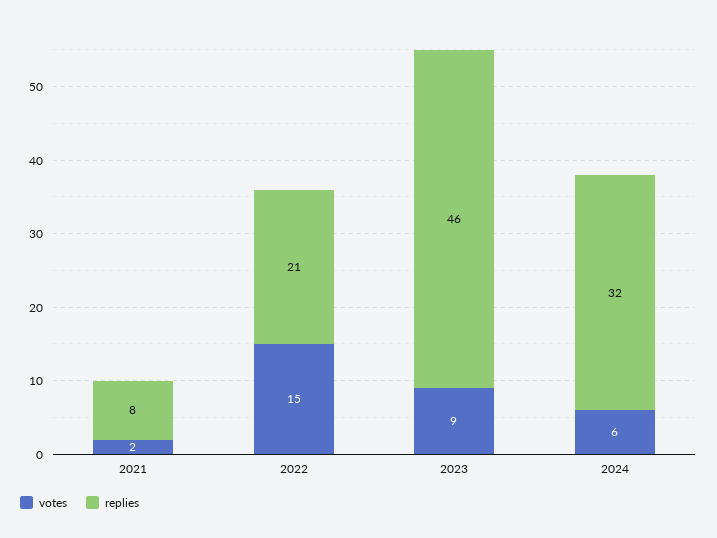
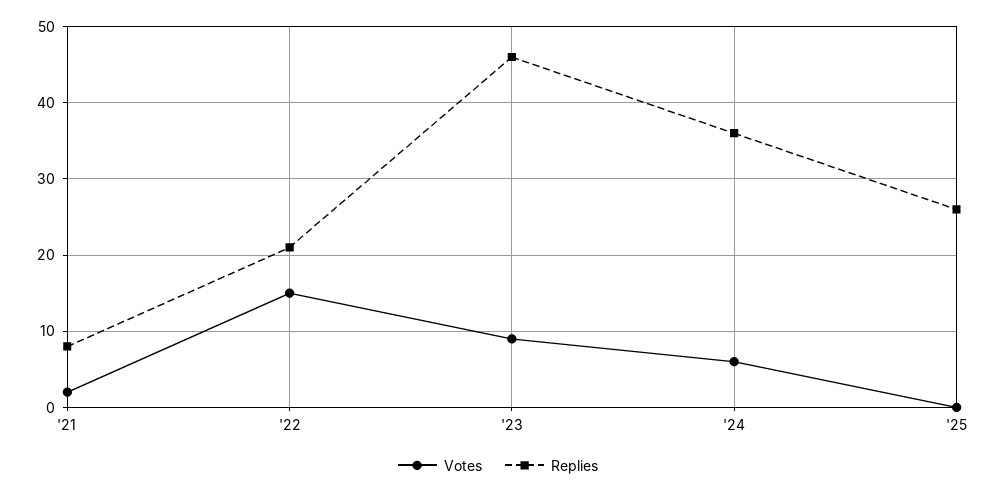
replies, 2024: 32 -> 36
votes, '25: none -> 0
replies, '25: none -> 26

